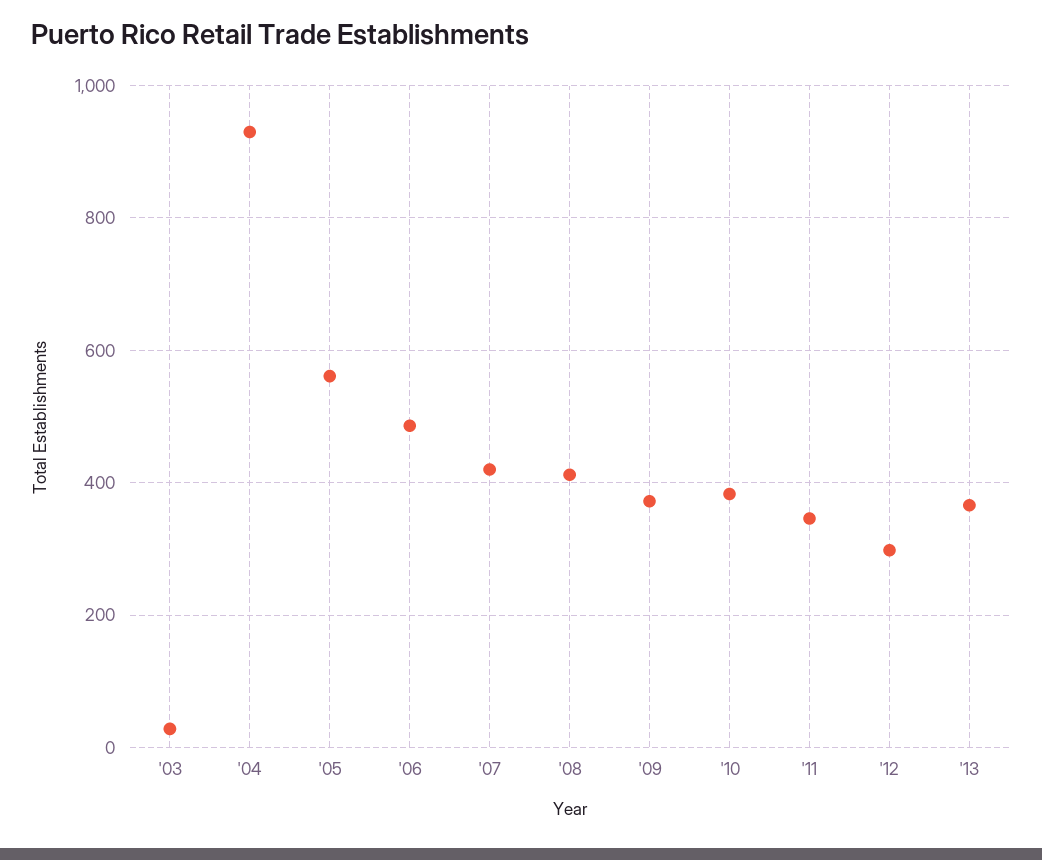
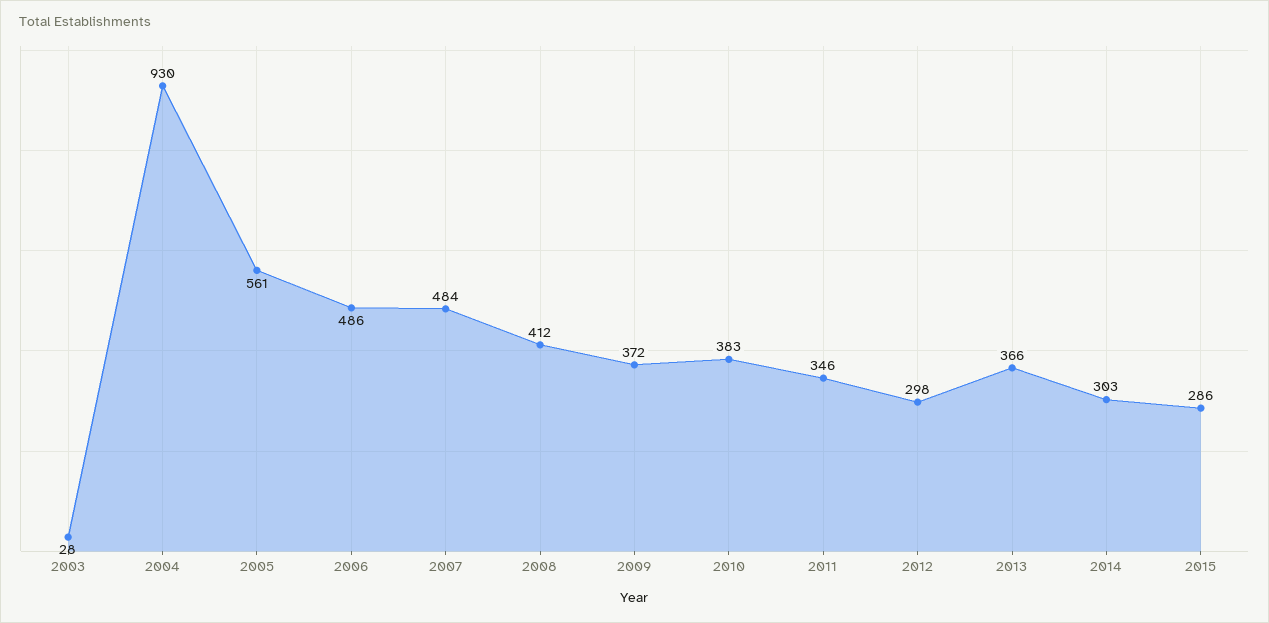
'07: 420 -> 484
2014: none -> 303
2015: none -> 286

